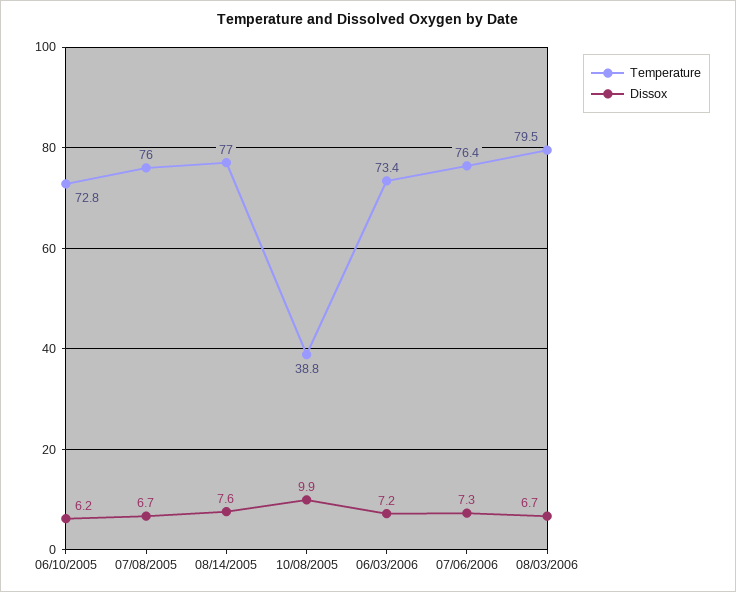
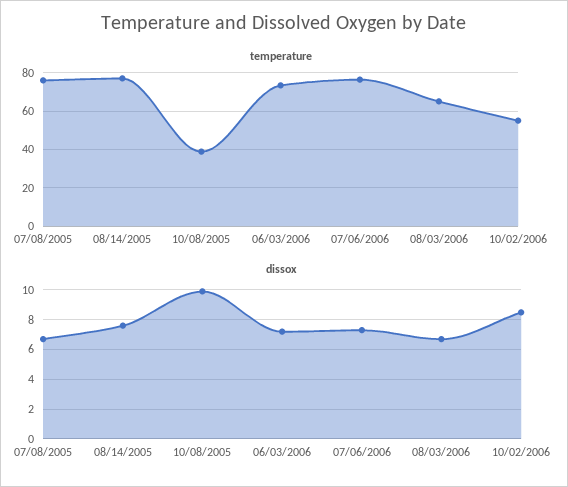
Temperature, 06/10/2005: 72.8 -> none
Dissox, 06/10/2005: 6.2 -> none
Temperature, 08/03/2006: 79.5 -> 65
Temperature, 10/02/2006: none -> 55
Dissox, 10/02/2006: none -> 8.5

